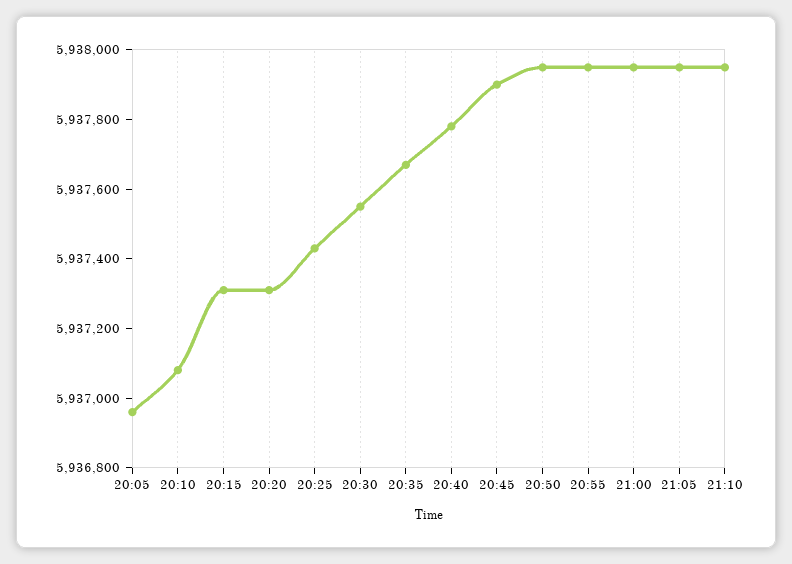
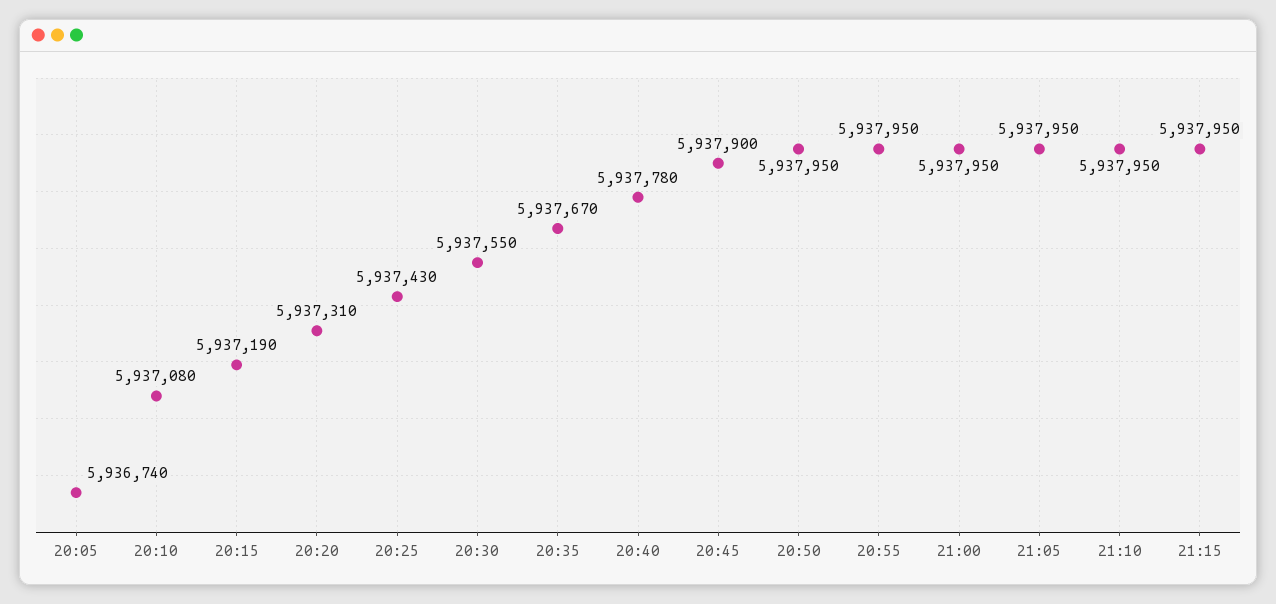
20:05: 5936950 -> 5936740
20:15: 5937300 -> 5937190
21:15: none -> 5937950

